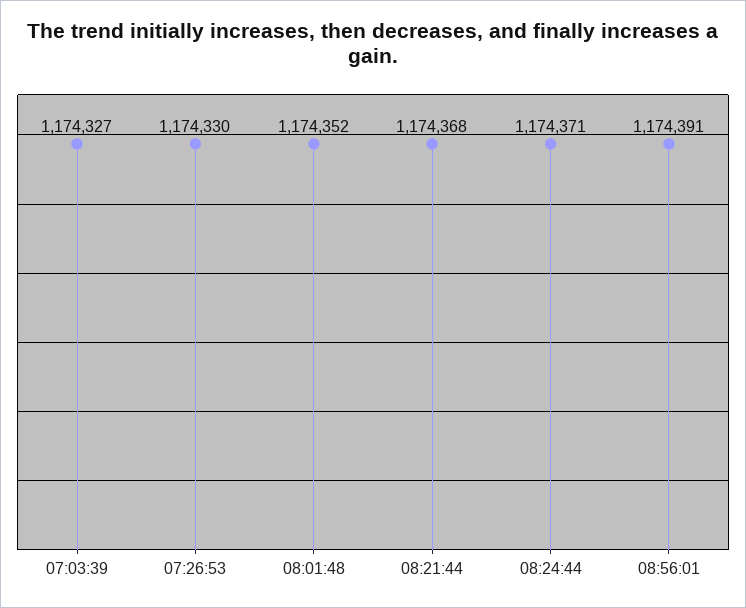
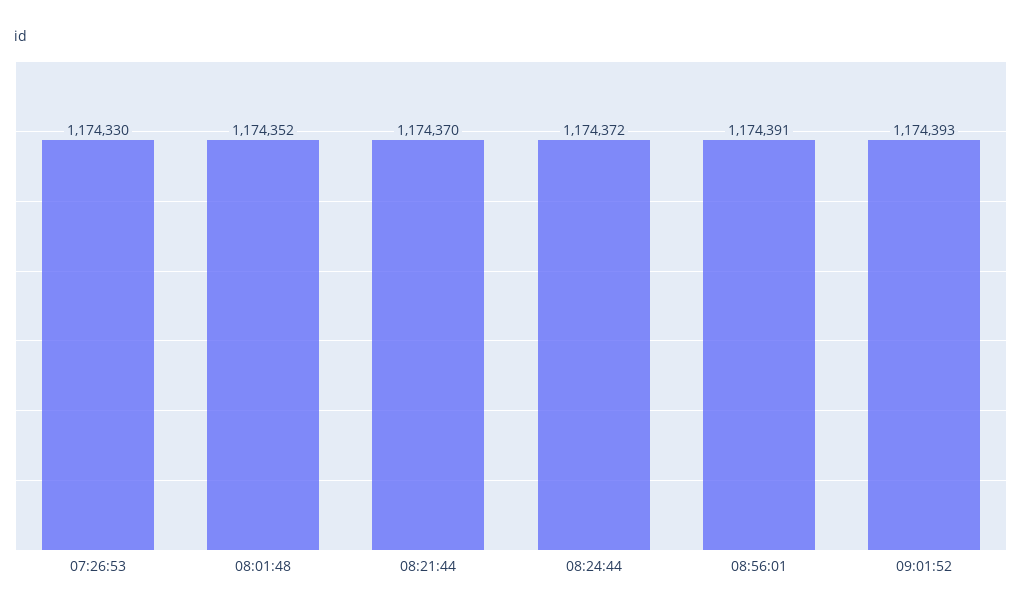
07:03:39: 1174327 -> none
08:21:44: 1174368 -> 1174370
08:24:44: 1174371 -> 1174372
09:01:52: none -> 1174393

